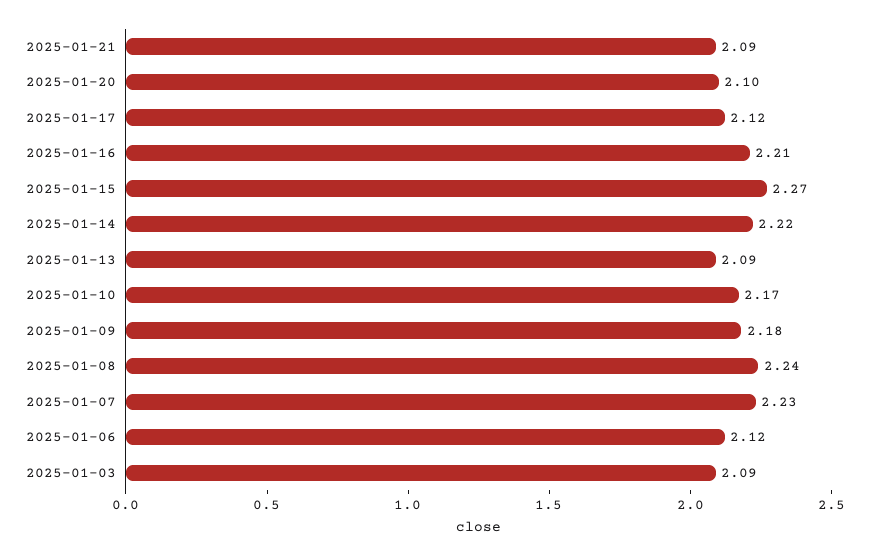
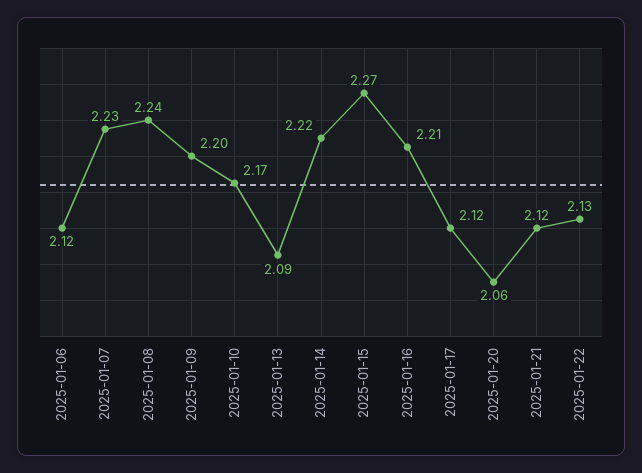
2025-01-21: 2.09 -> 2.12
2025-01-20: 2.1 -> 2.06
2025-01-09: 2.18 -> 2.2
2025-01-03: 2.09 -> none
2025-01-22: none -> 2.13

